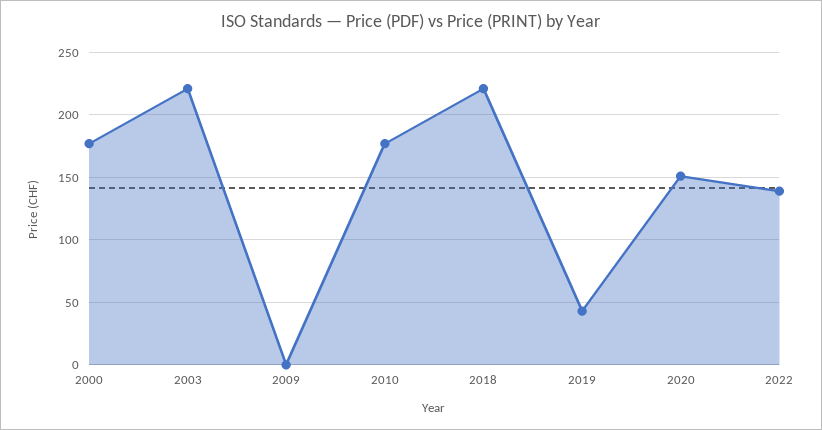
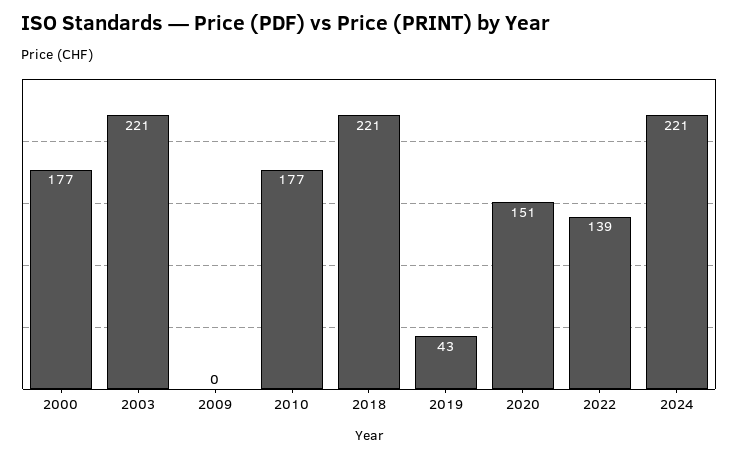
2024: none -> 221

